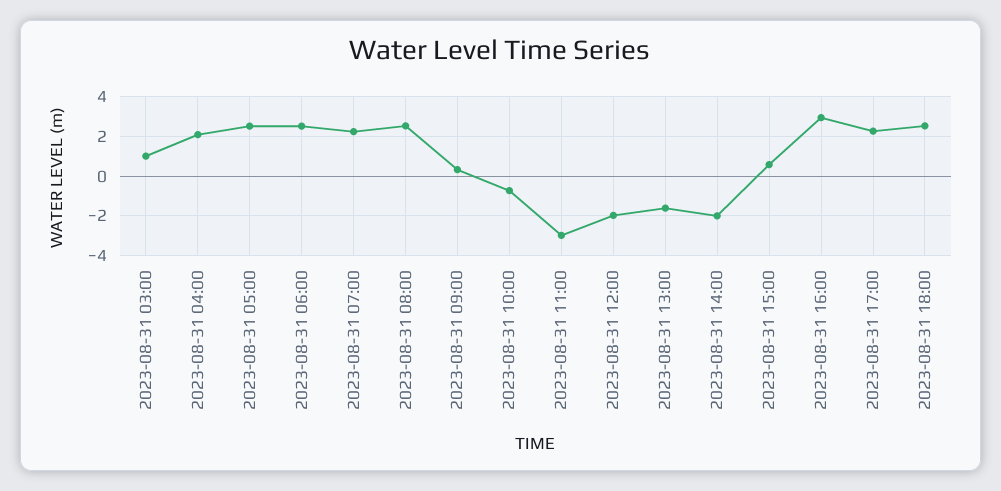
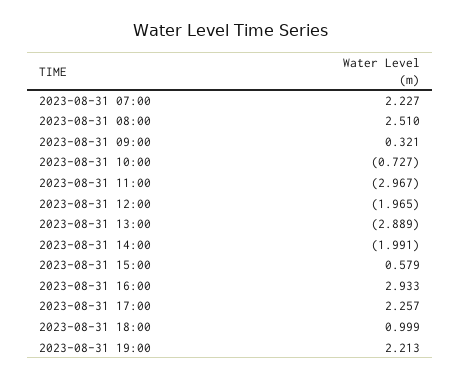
2023-08-31 03:00: 1 -> none
2023-08-31 04:00: 2 -> none
2023-08-31 05:00: 2.5 -> none
2023-08-31 06:00: 2.5 -> none
2023-08-31 13:00: -1.5 -> -2.889
2023-08-31 18:00: 2.5 -> 0.999
2023-08-31 19:00: none -> 2.213

